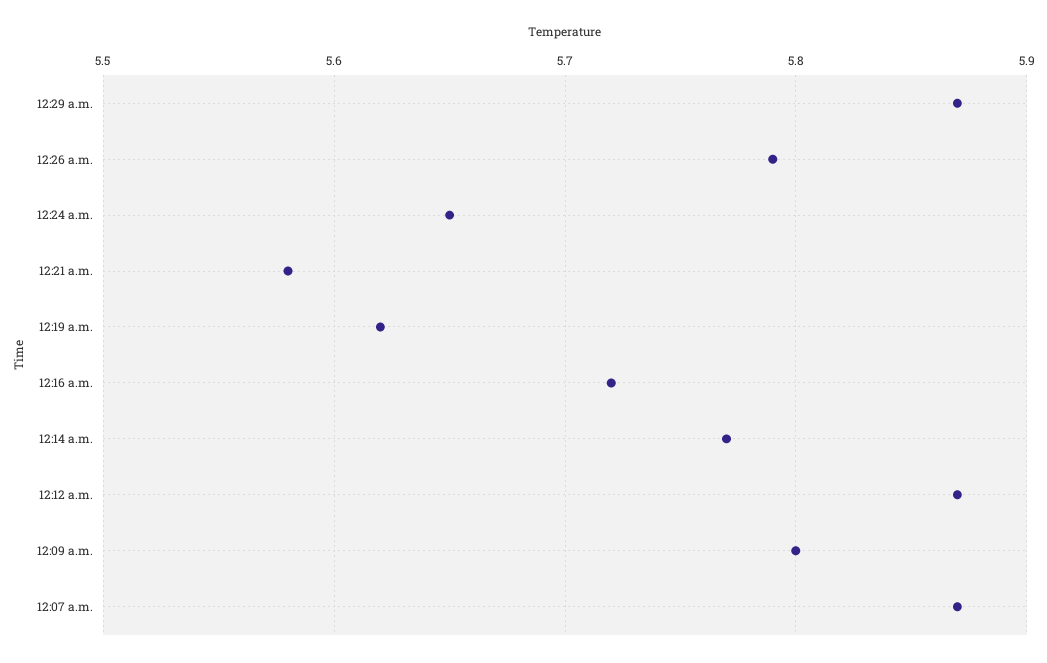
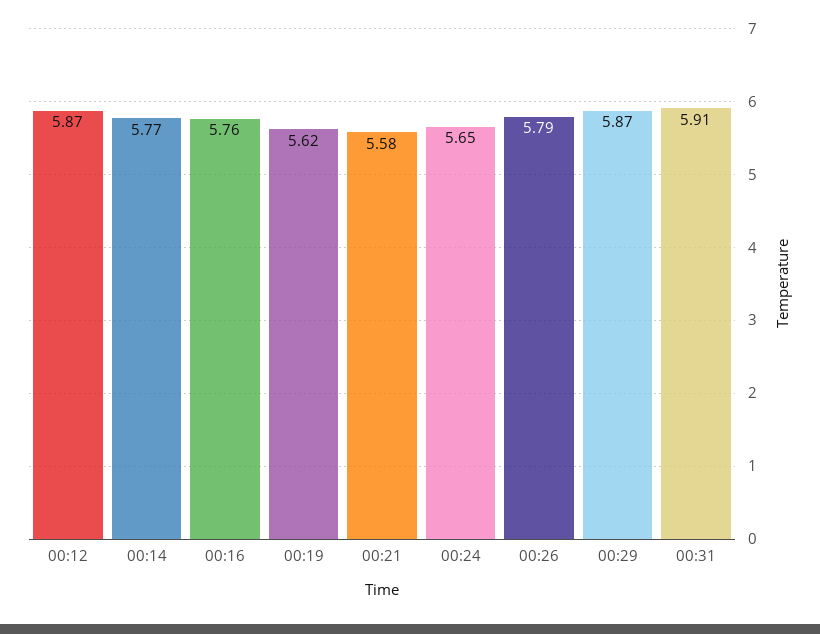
12:16 a.m.: 5.72 -> 5.76
12:09 a.m.: 5.8 -> none
12:07 a.m.: 5.87 -> none
00:31: none -> 5.91

